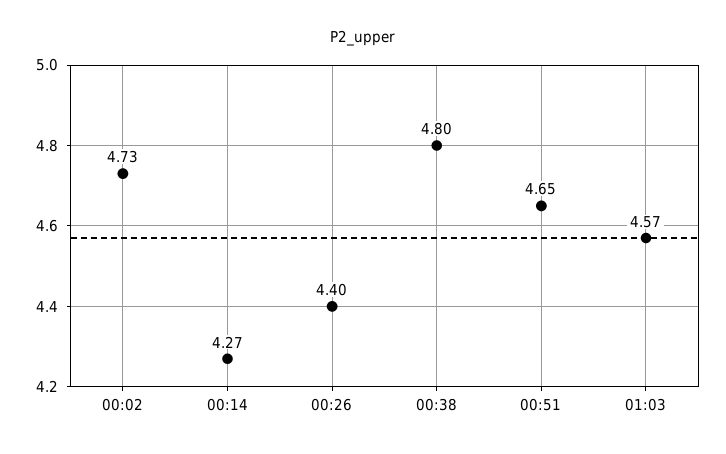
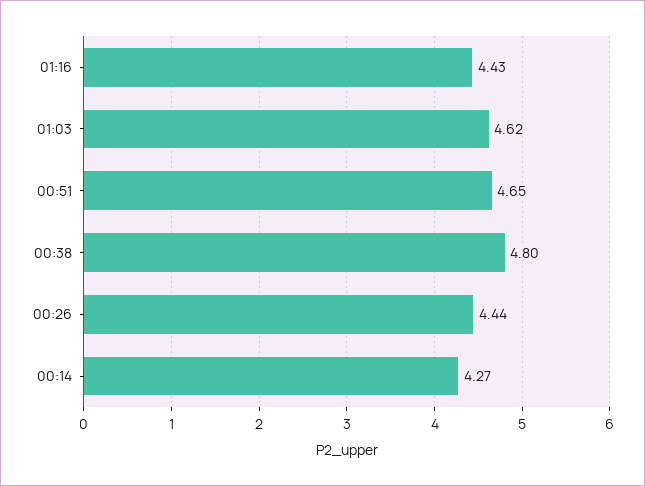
00:02: 4.73 -> none
00:26: 4.4 -> 4.44
01:03: 4.57 -> 4.62
01:16: none -> 4.43

